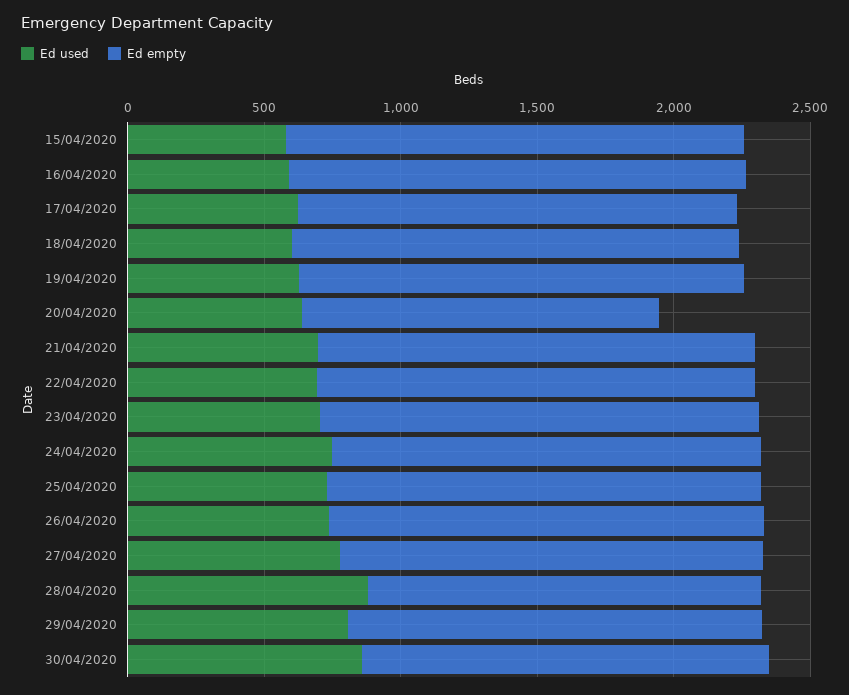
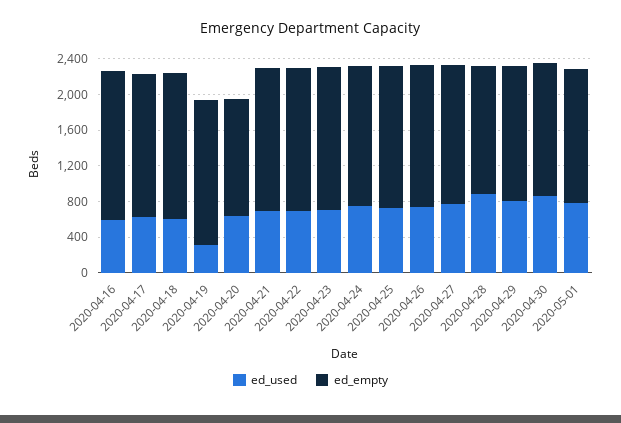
Ed used, 15/04/2020: 600 -> none
Ed empty, 15/04/2020: 1700 -> none
Ed used, 19/04/2020: 600 -> 300
Ed used, 2020-05-01: none -> 800
Ed empty, 2020-05-01: none -> 1500

